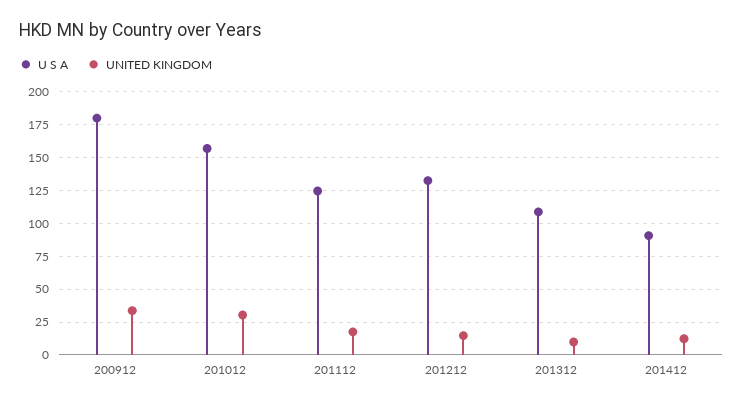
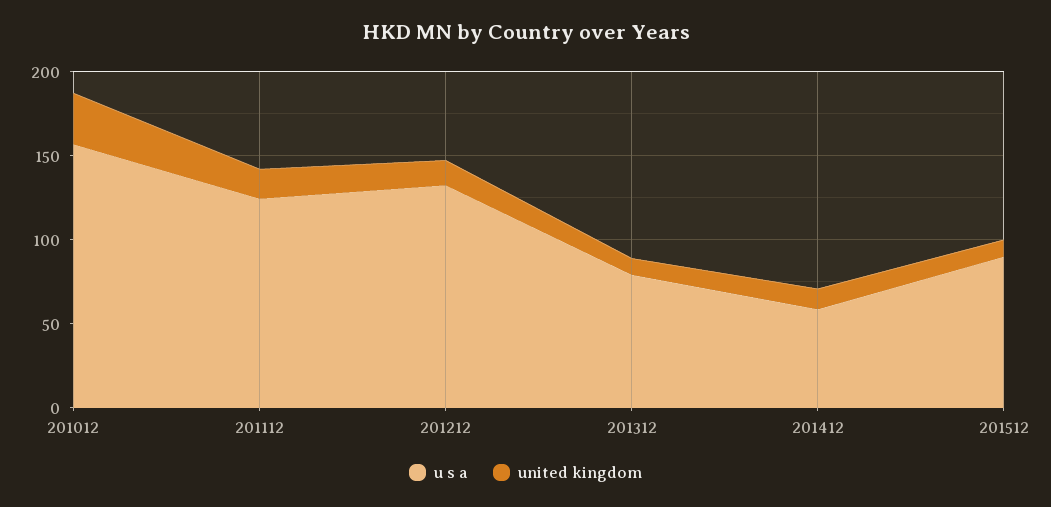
U S A, 200912: 180 -> none
UNITED KINGDOM, 200912: 35 -> none
U S A, 201312: 110 -> 80
U S A, 201412: 90 -> 60
U S A, 201512: none -> 90
UNITED KINGDOM, 201512: none -> 10

